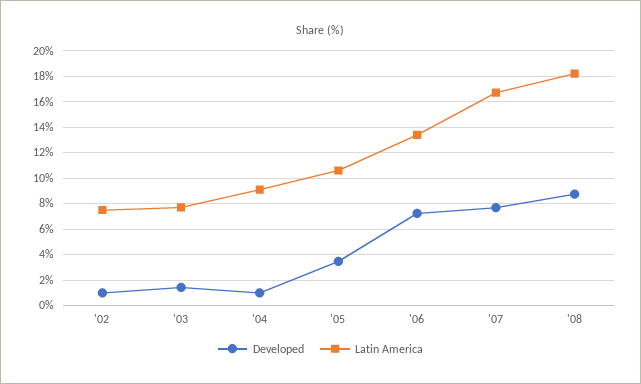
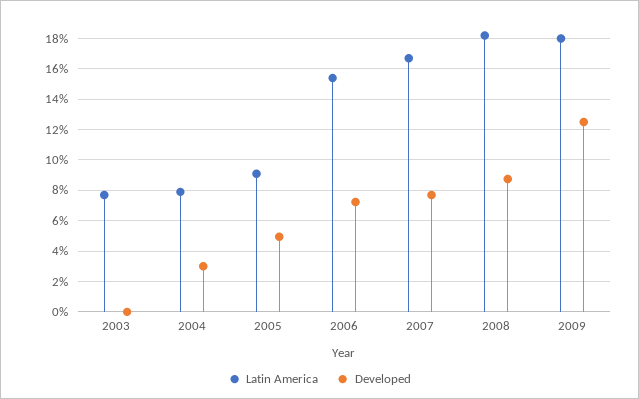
Developed, '02: 1 -> none
Latin America, '02: 7.5 -> none
Developed, '03: 1.5 -> 0
Developed, '04: 1 -> 3
Latin America, '04: 9 -> 8
Developed, '05: 3.5 -> 5
Latin America, '05: 10.5 -> 9
Latin America, '06: 13.5 -> 15.5
Latin America, 2009: none -> 18
Developed, 2009: none -> 12.5

